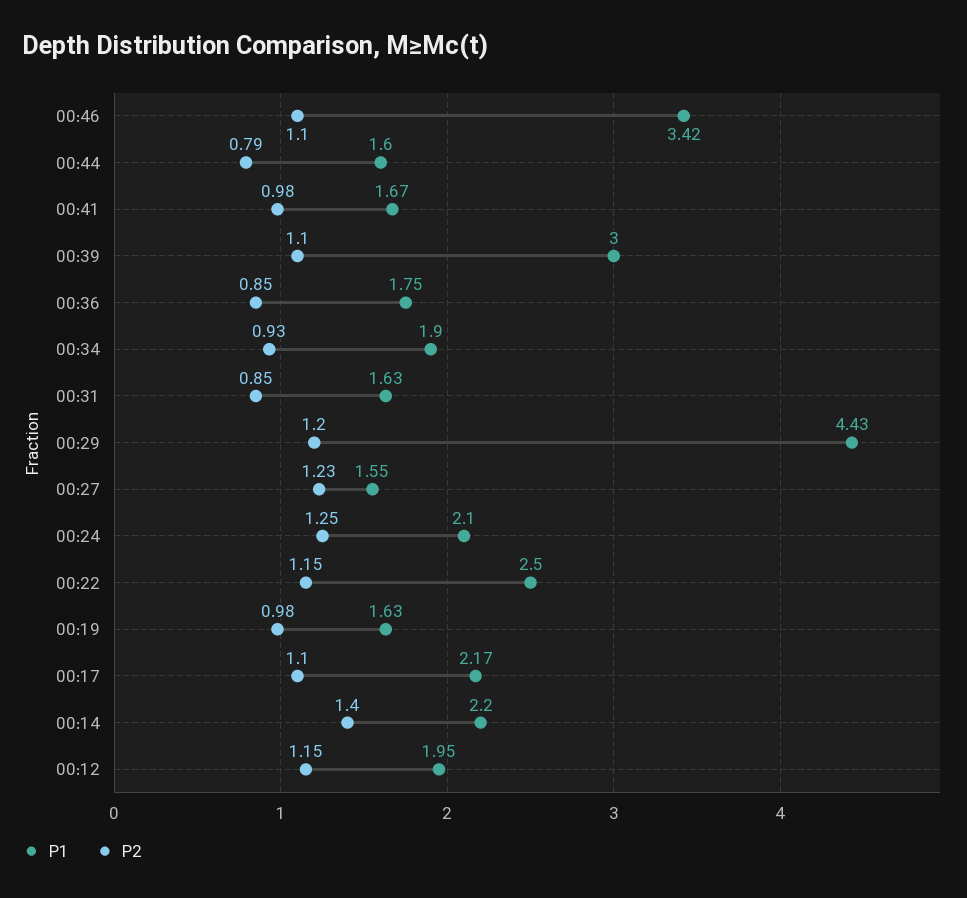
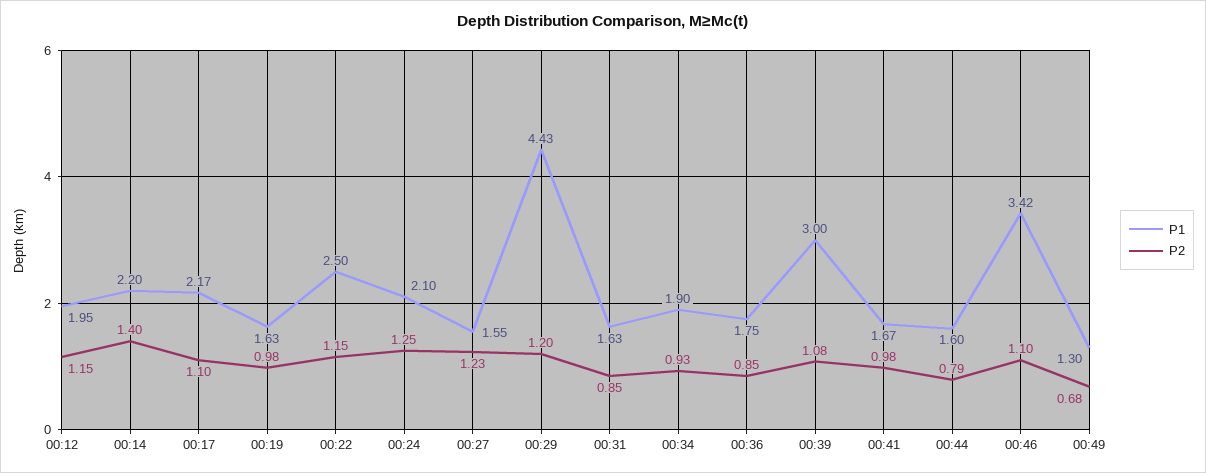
P2, 00:39: 1.1 -> 1.08
P1, 00:49: none -> 1.3
P2, 00:49: none -> 0.68

